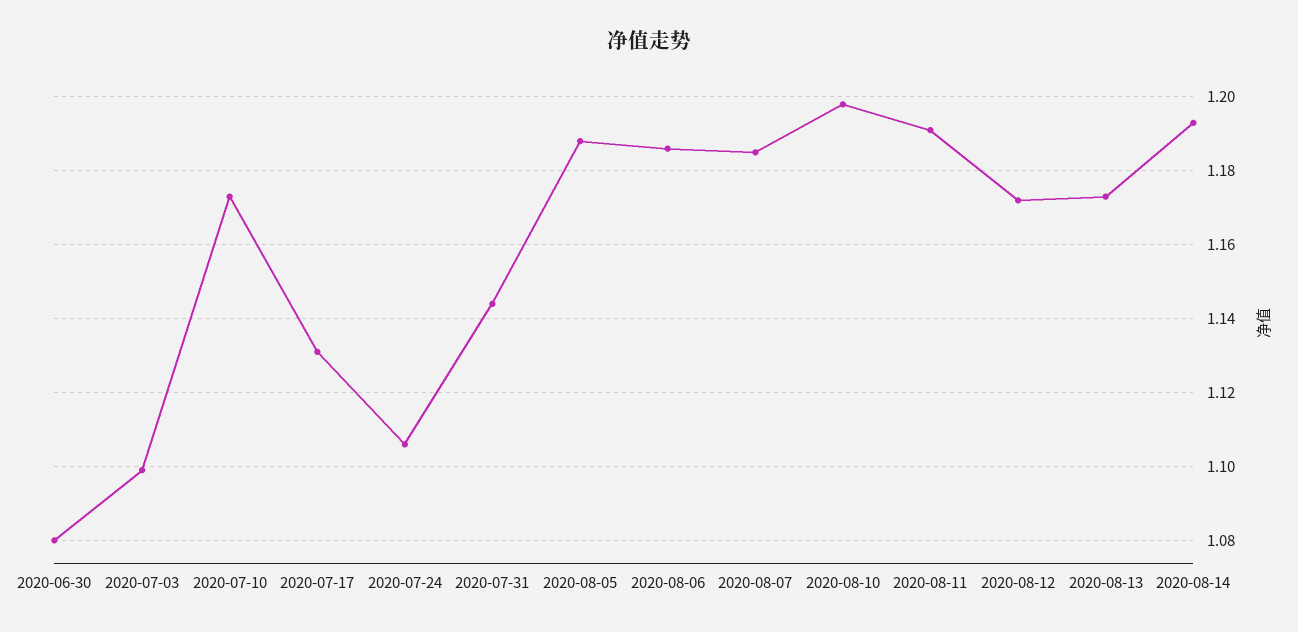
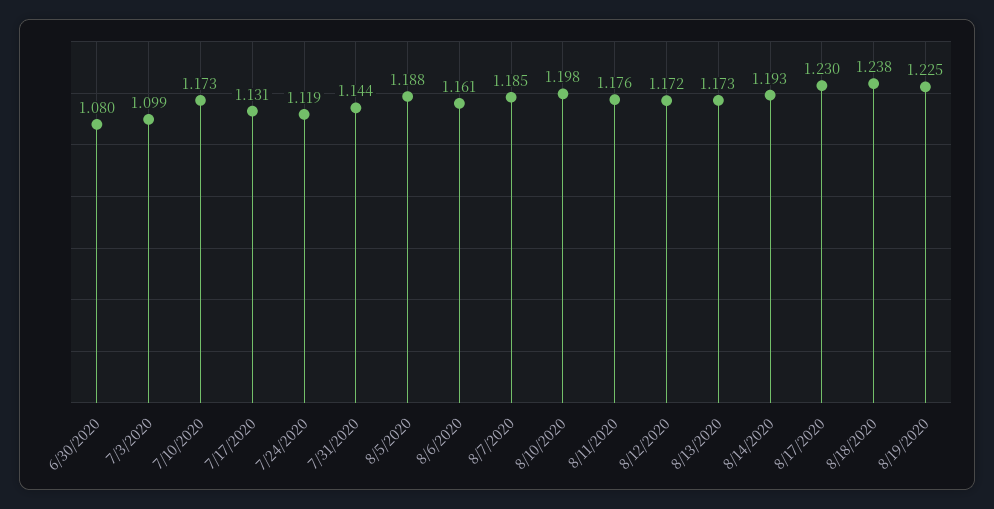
2020-07-24: 1.105 -> 1.119
2020-08-06: 1.185 -> 1.161
2020-08-11: 1.19 -> 1.176
8/17/2020: none -> 1.23
8/18/2020: none -> 1.238
8/19/2020: none -> 1.225

